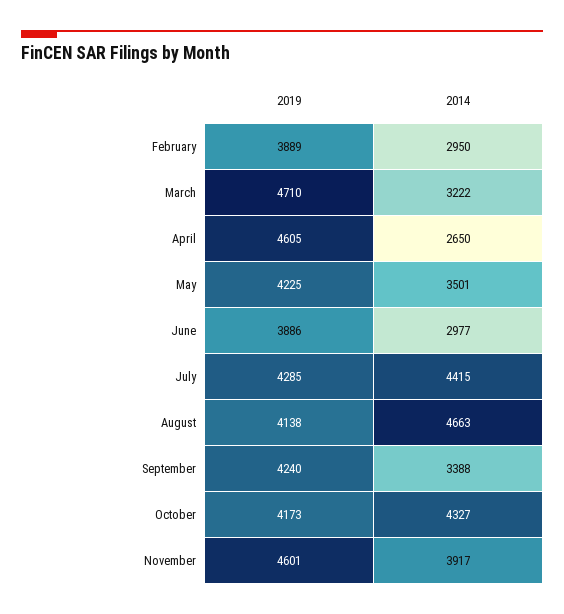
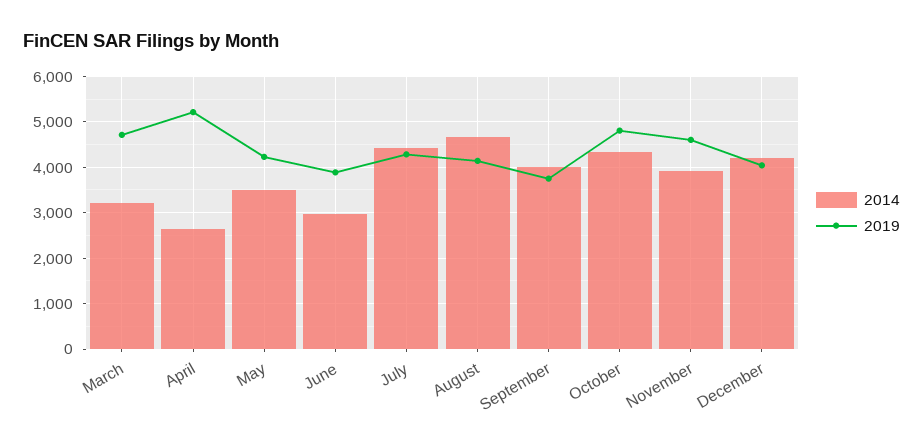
2019, February: 3889 -> none
2014, February: 2950 -> none
2019, April: 4605 -> 5200
2019, September: 4240 -> 3800
2014, September: 3388 -> 4000
2019, October: 4173 -> 4800
2014, December: none -> 4200
2019, December: none -> 4000

